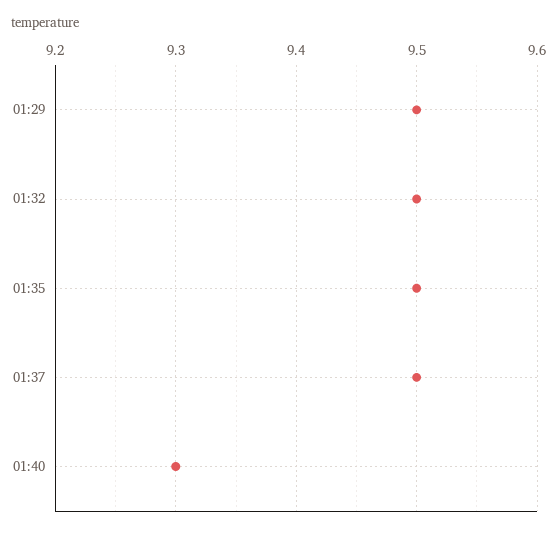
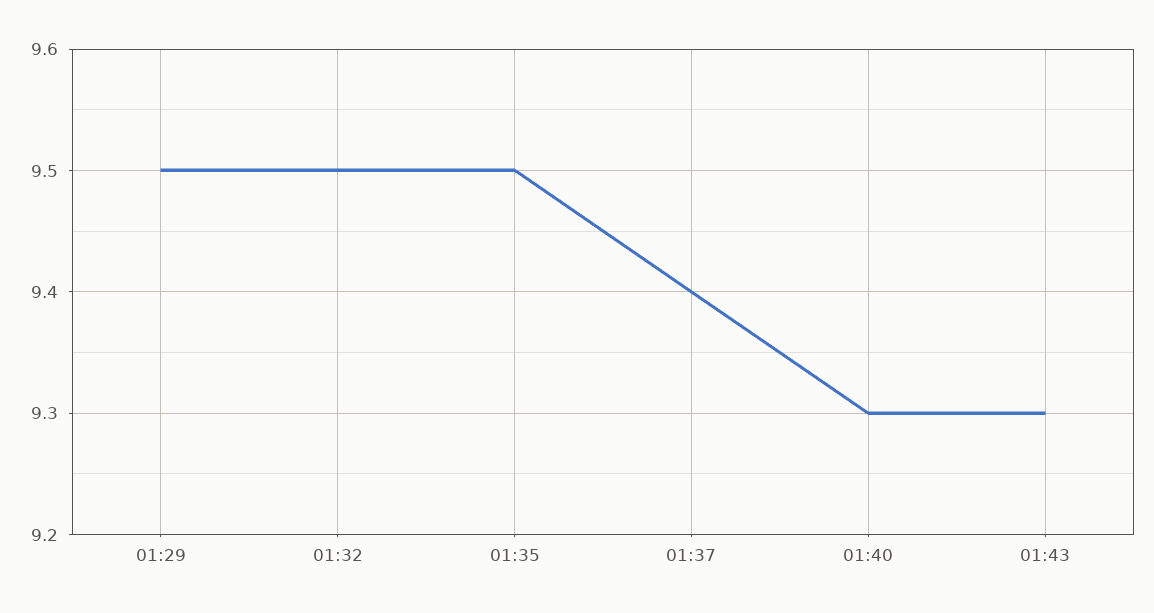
01:37: 9.5 -> 9.4
01:43: none -> 9.3

